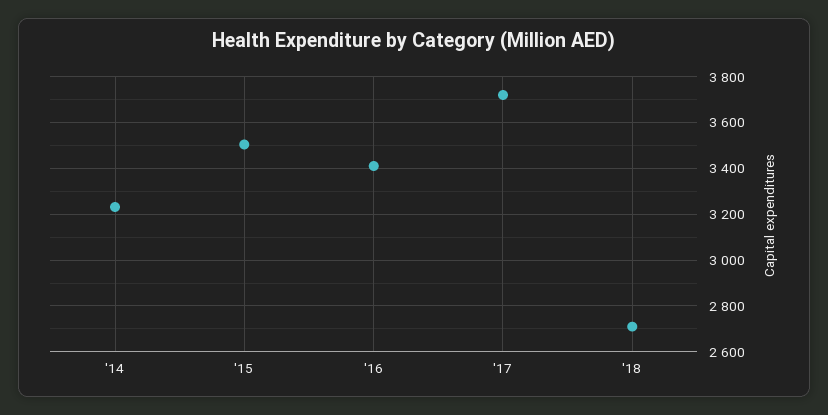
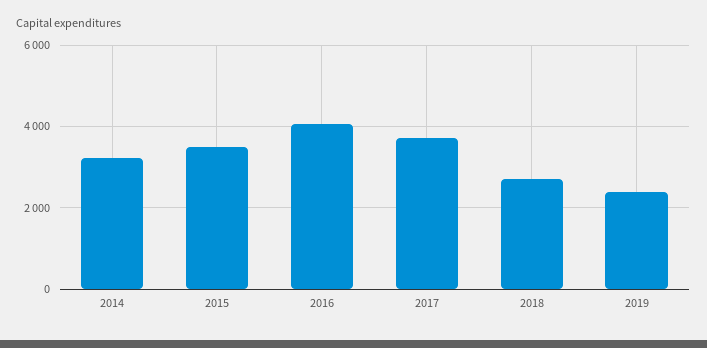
'16: 3400 -> 4000
2019: none -> 2400

